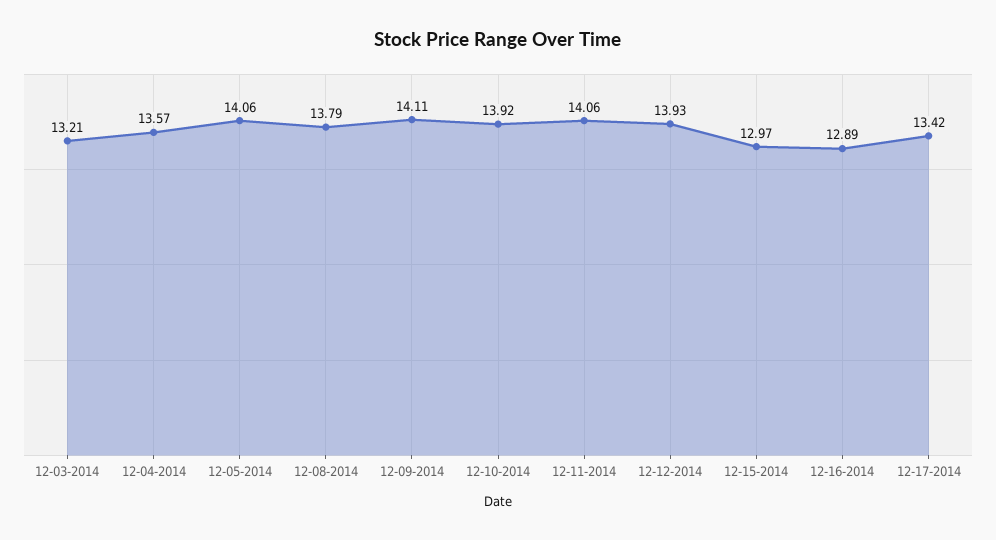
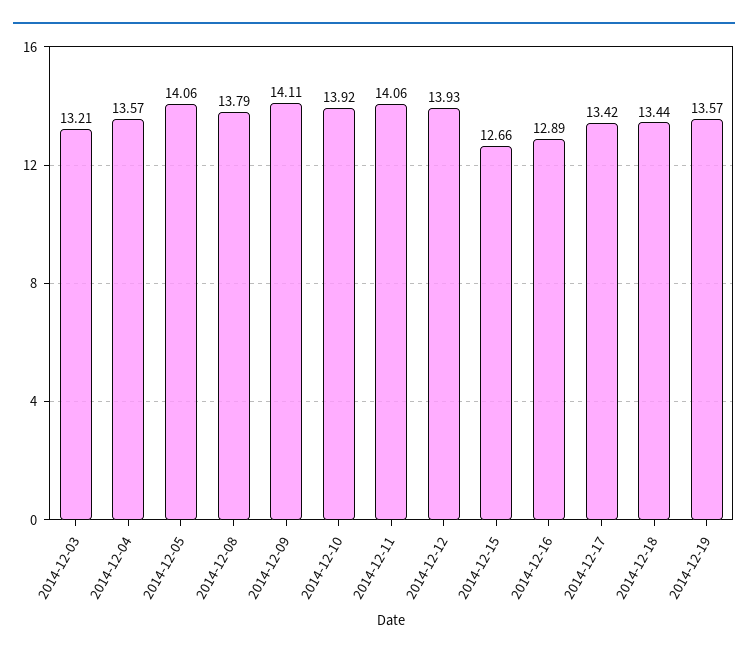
12-15-2014: 12.97 -> 12.66
2014-12-18: none -> 13.44
2014-12-19: none -> 13.57

